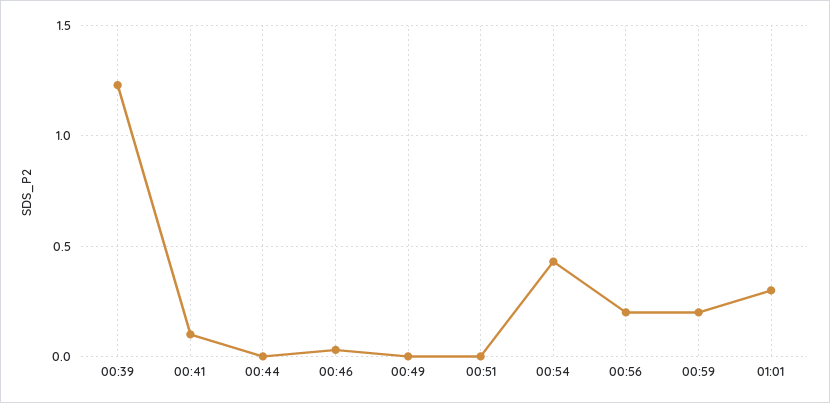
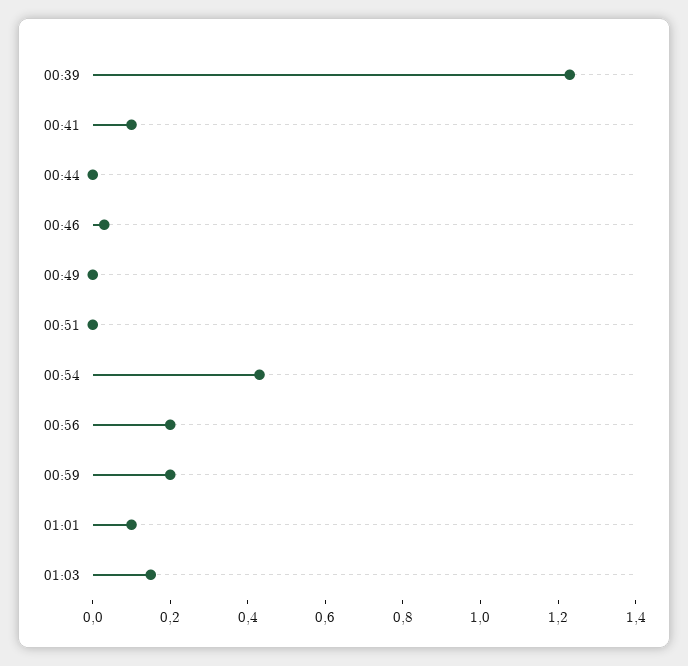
01:01: 0.3 -> 0.1
01:03: none -> 0.15

